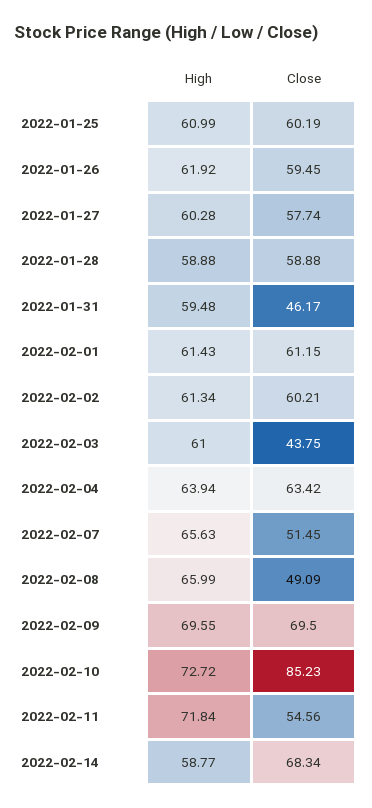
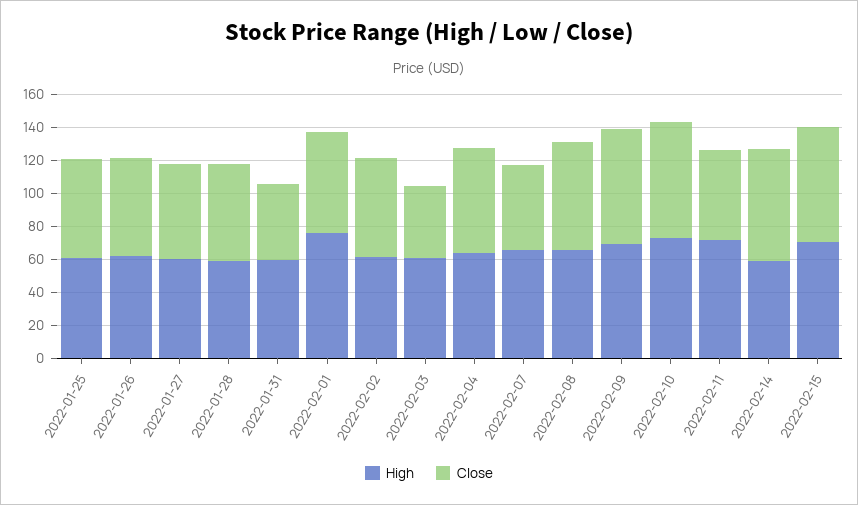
High, 2022-02-01: 61.43 -> 75
Close, 2022-02-08: 49.09 -> 65
Close, 2022-02-10: 85.23 -> 70
High, 2022-02-15: none -> 70
Close, 2022-02-15: none -> 70

